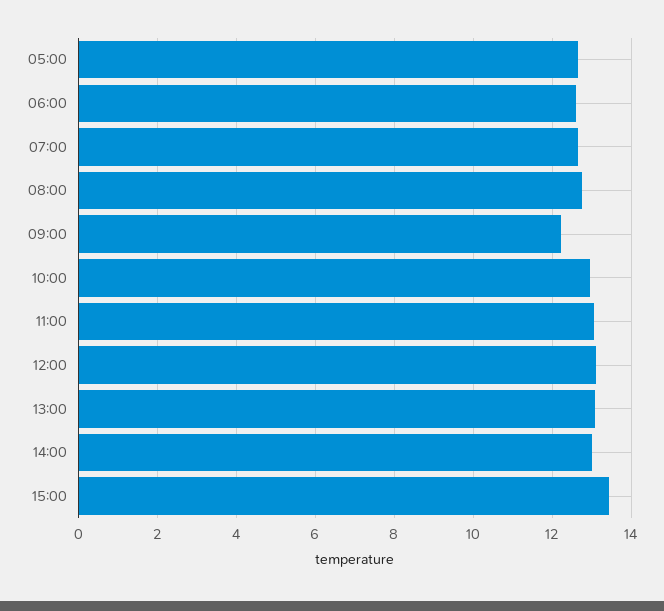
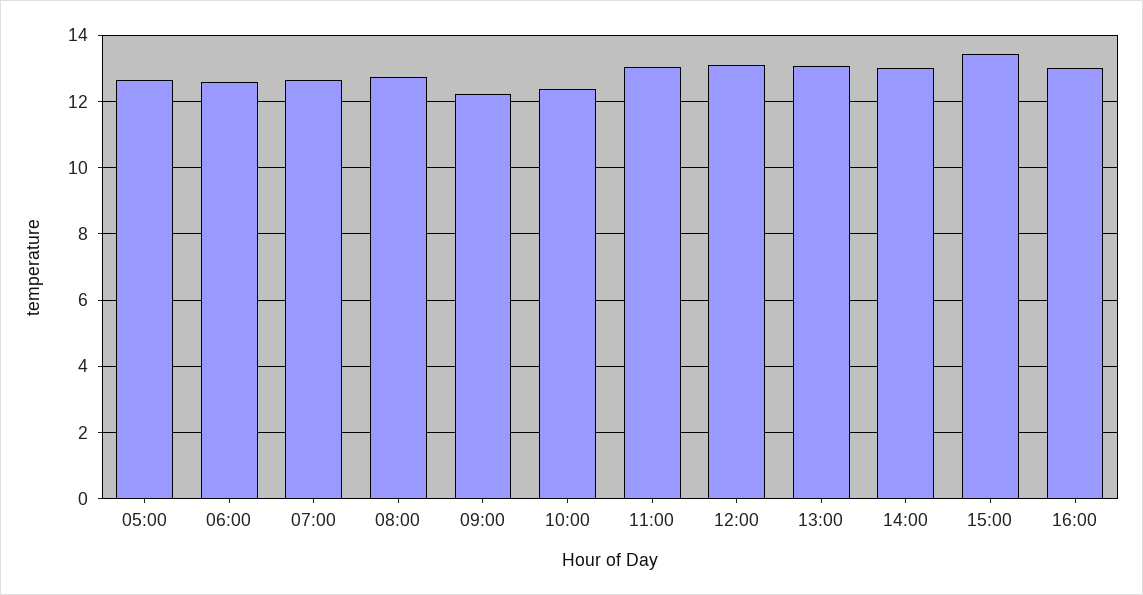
10:00: 13 -> 12.4
16:00: none -> 13

